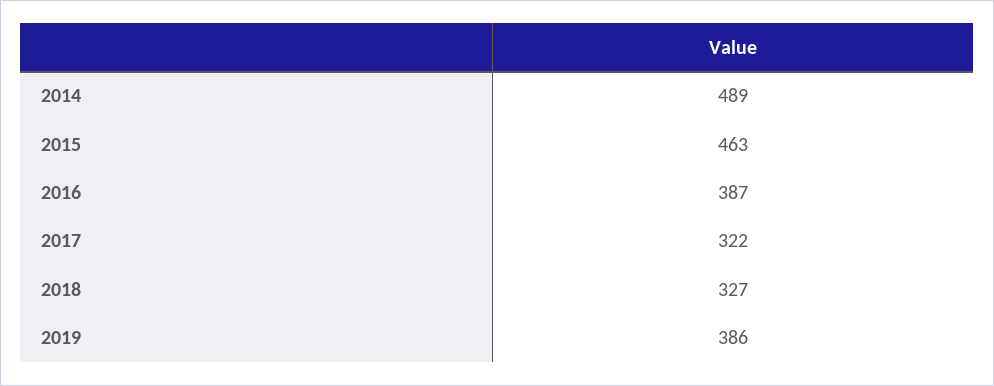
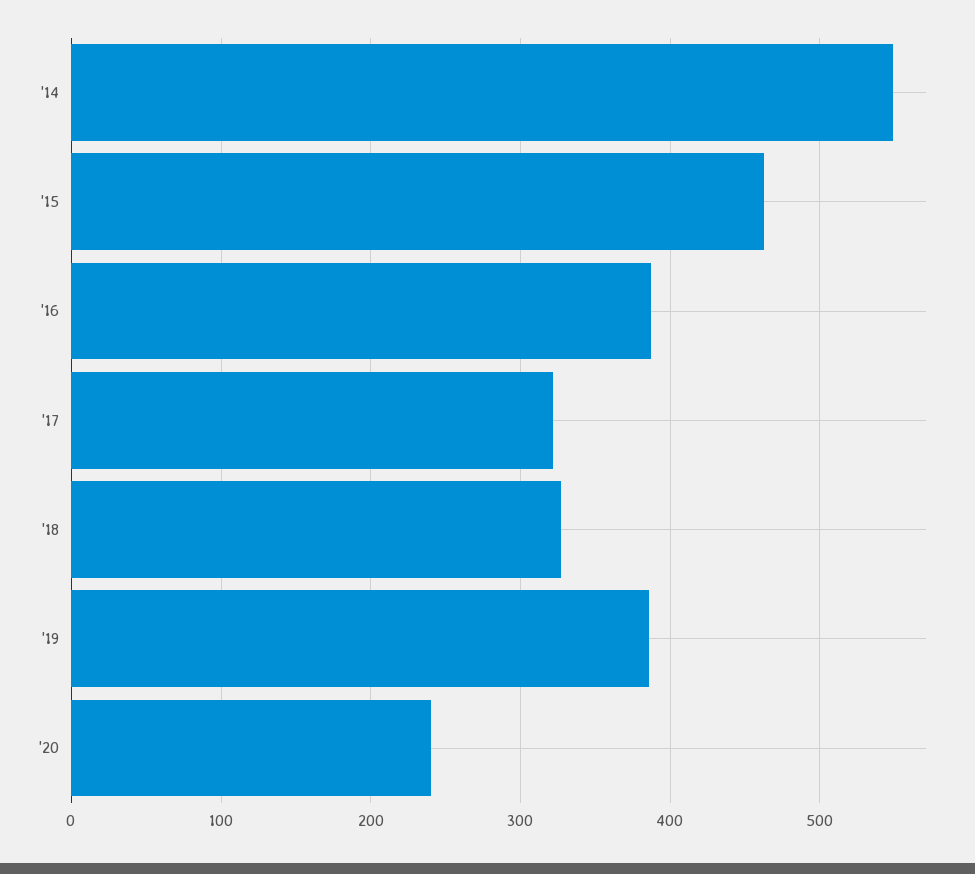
2014: 489 -> 550
'20: none -> 240

